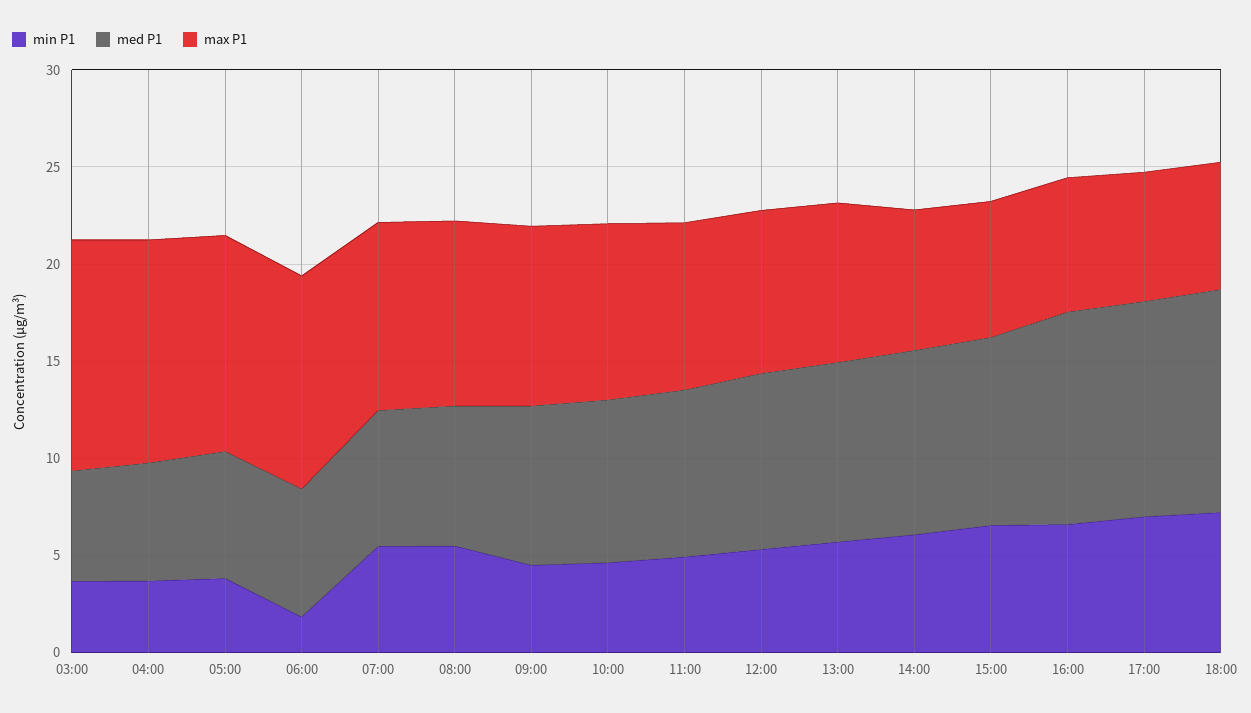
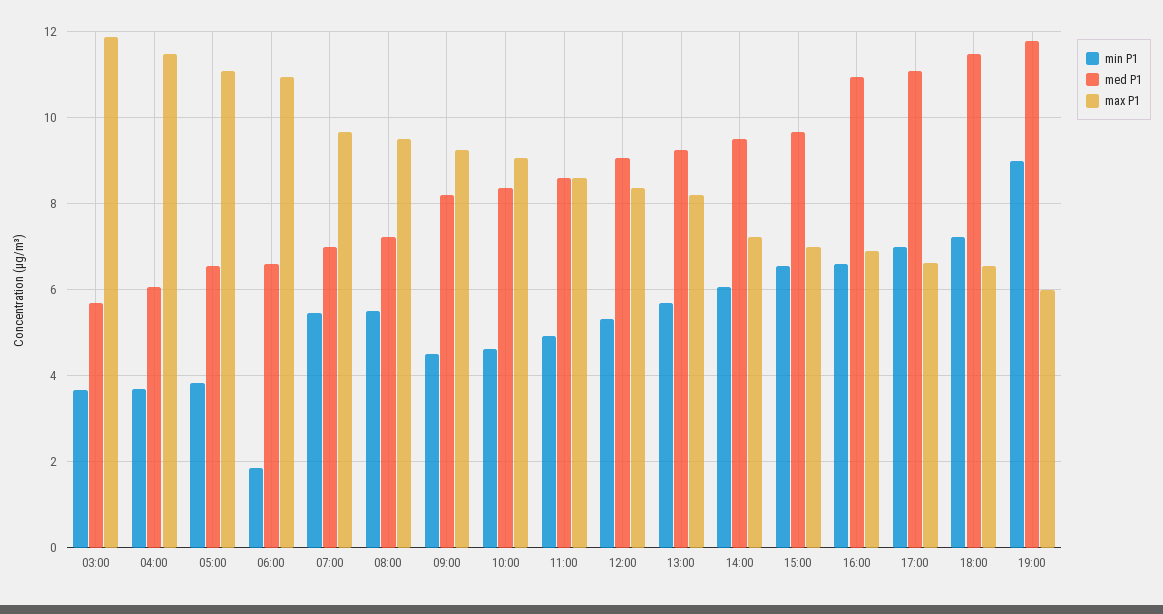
min P1, 19:00: none -> 9
med P1, 19:00: none -> 11.8
max P1, 19:00: none -> 6

